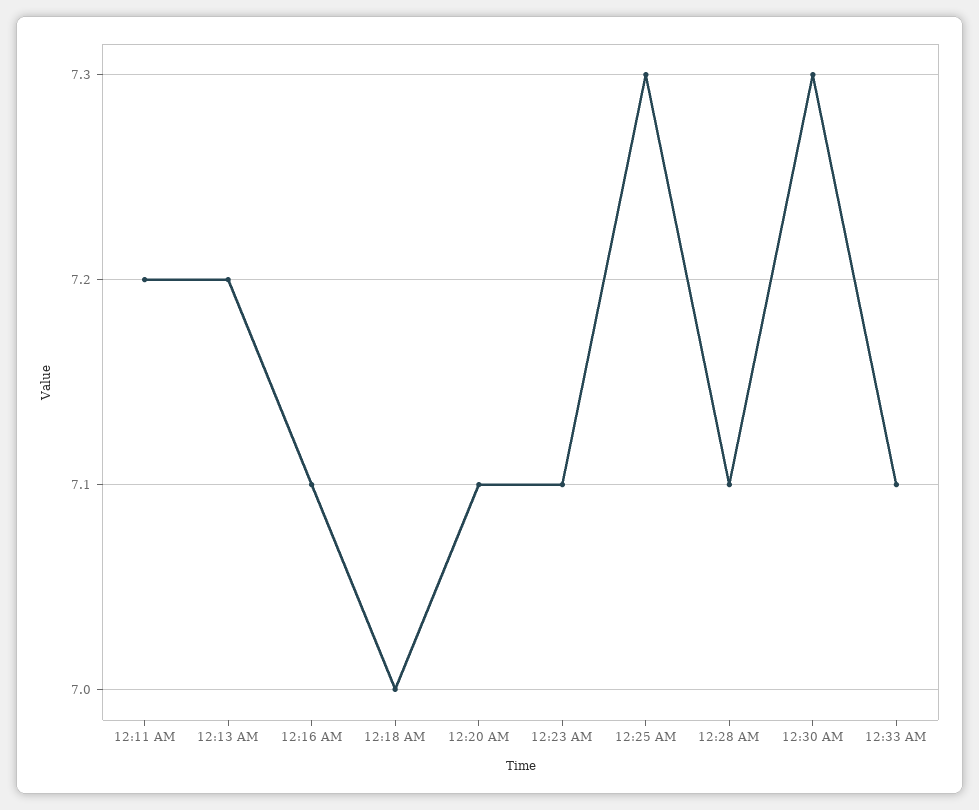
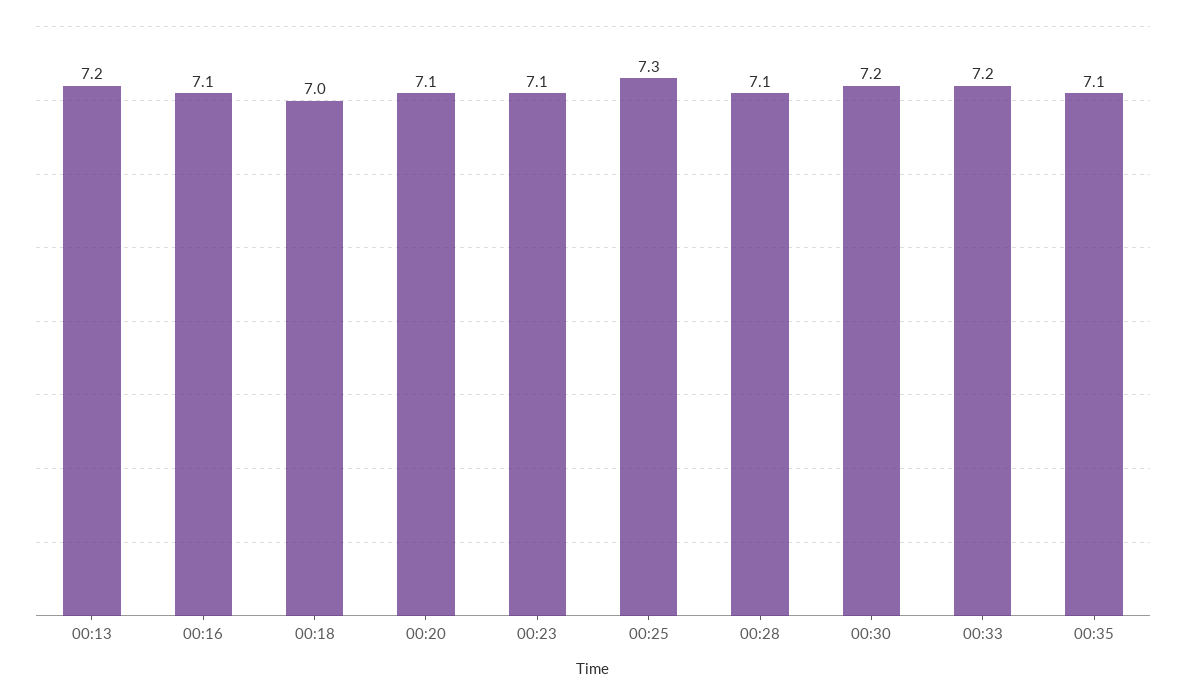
12:11 AM: 7.2 -> none
12:30 AM: 7.3 -> 7.2
12:33 AM: 7.1 -> 7.2
00:35: none -> 7.1

